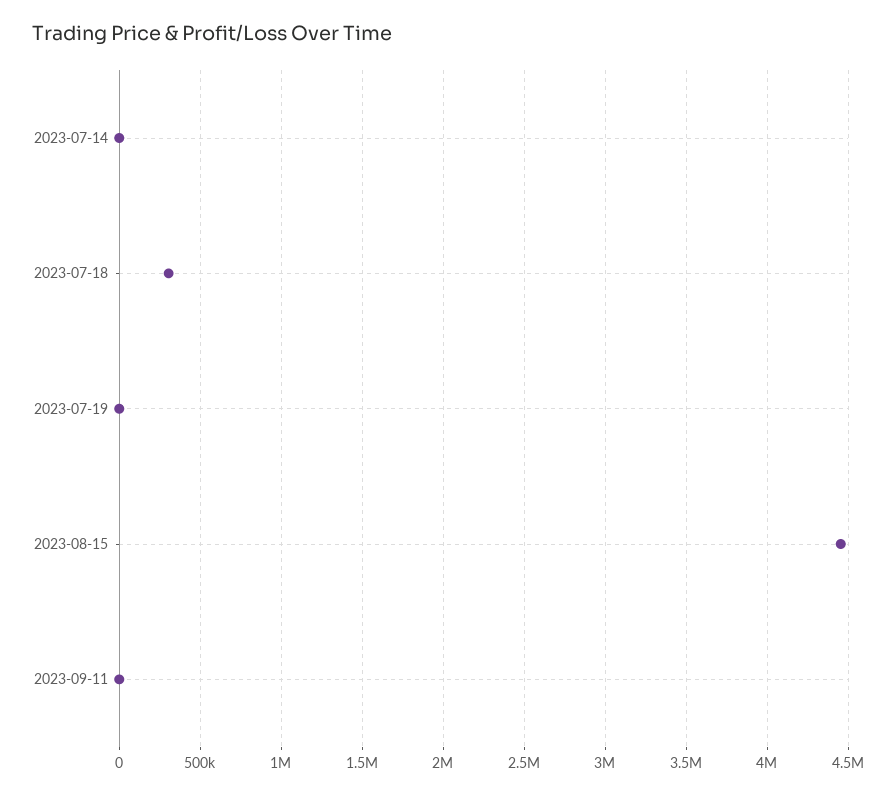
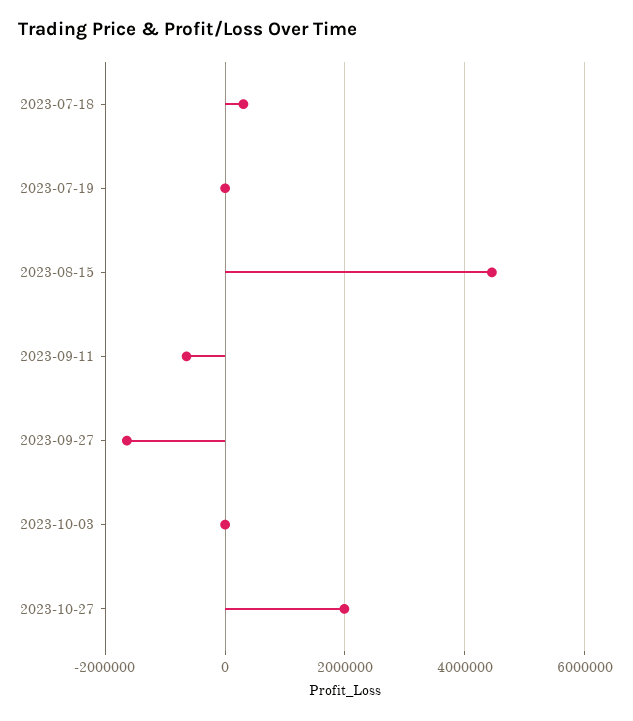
2023-07-14: 0 -> none
2023-09-11: 0 -> -600000
2023-09-27: none -> -1600000
2023-10-03: none -> 0
2023-10-27: none -> 2000000

